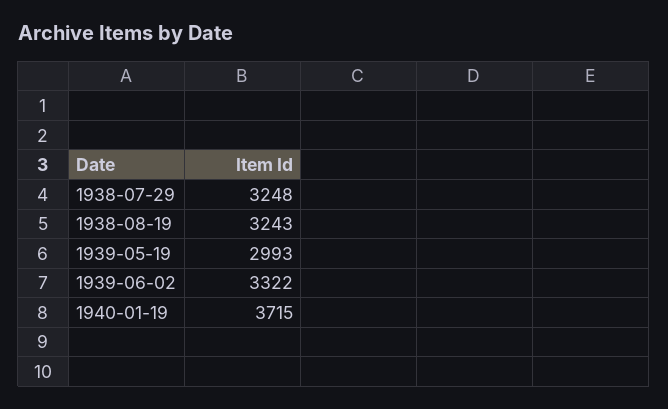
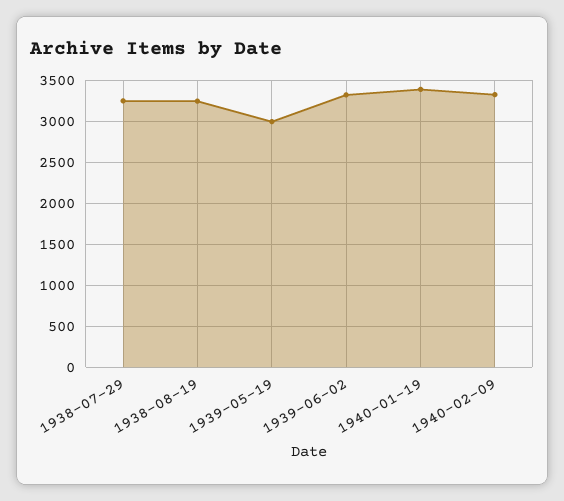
1940-01-19: 3715 -> 3400
1940-02-09: none -> 3300

